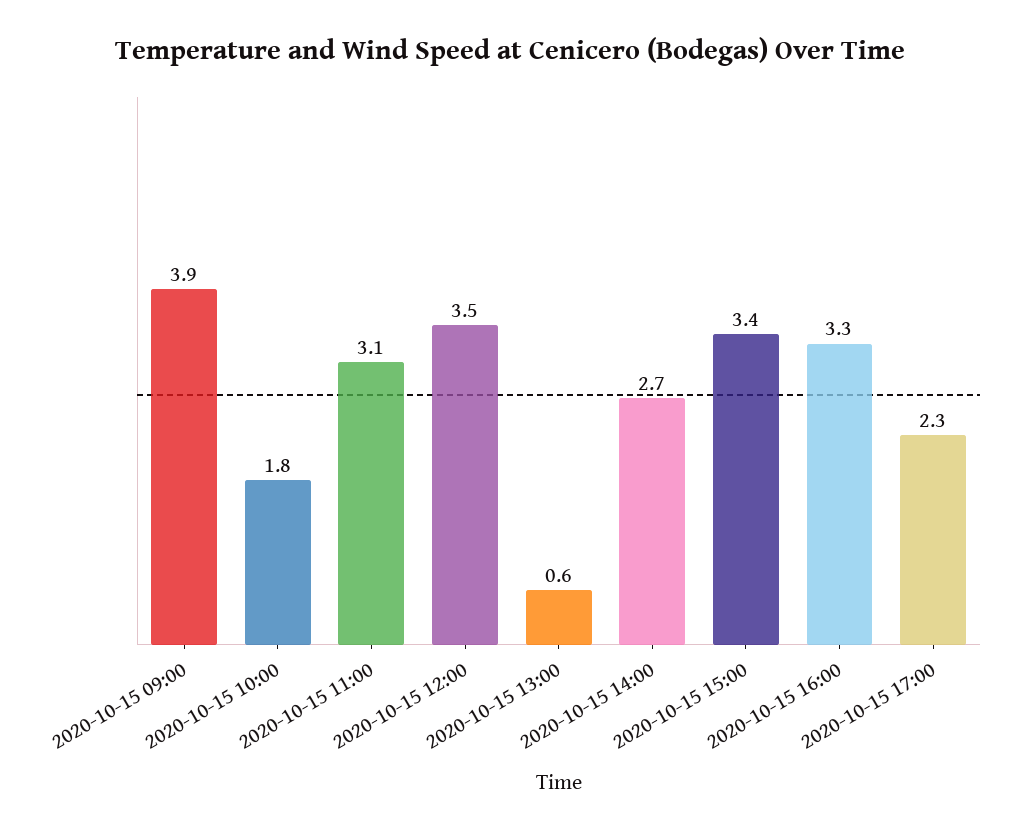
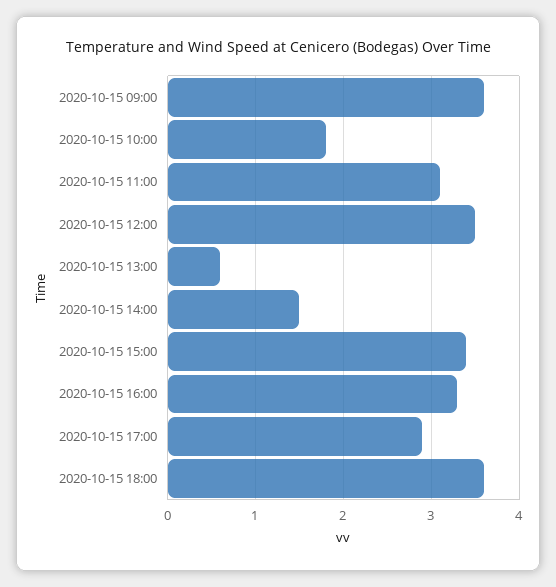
2020-10-15 09:00: 3.9 -> 3.6
2020-10-15 14:00: 2.7 -> 1.5
2020-10-15 17:00: 2.3 -> 2.9
2020-10-15 18:00: none -> 3.6

